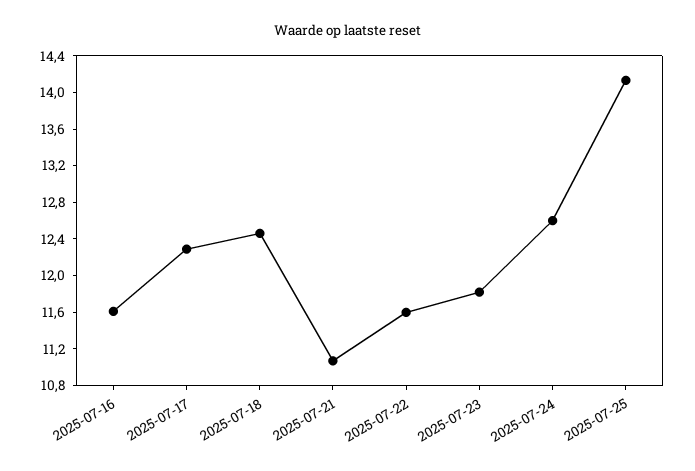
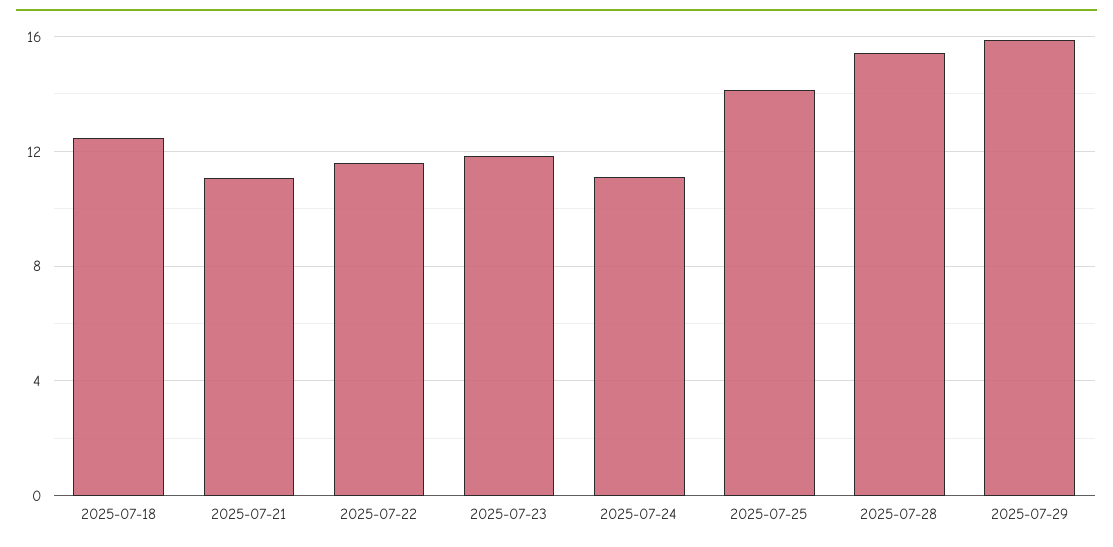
2025-07-16: 11.6 -> none
2025-07-17: 12.3 -> none
2025-07-24: 12.6 -> 11
2025-07-28: none -> 15.5
2025-07-29: none -> 16

